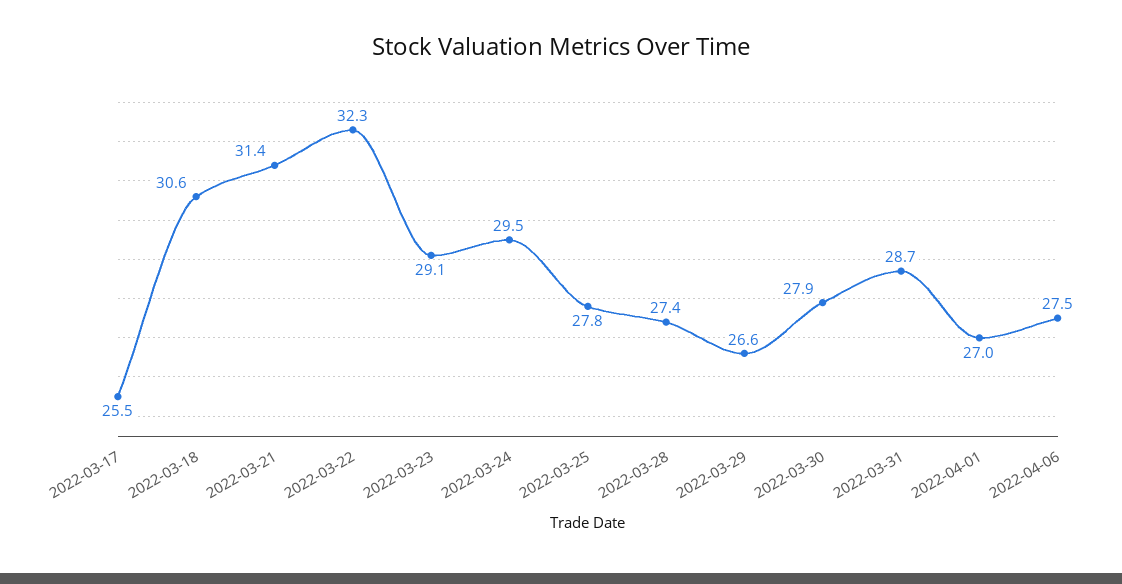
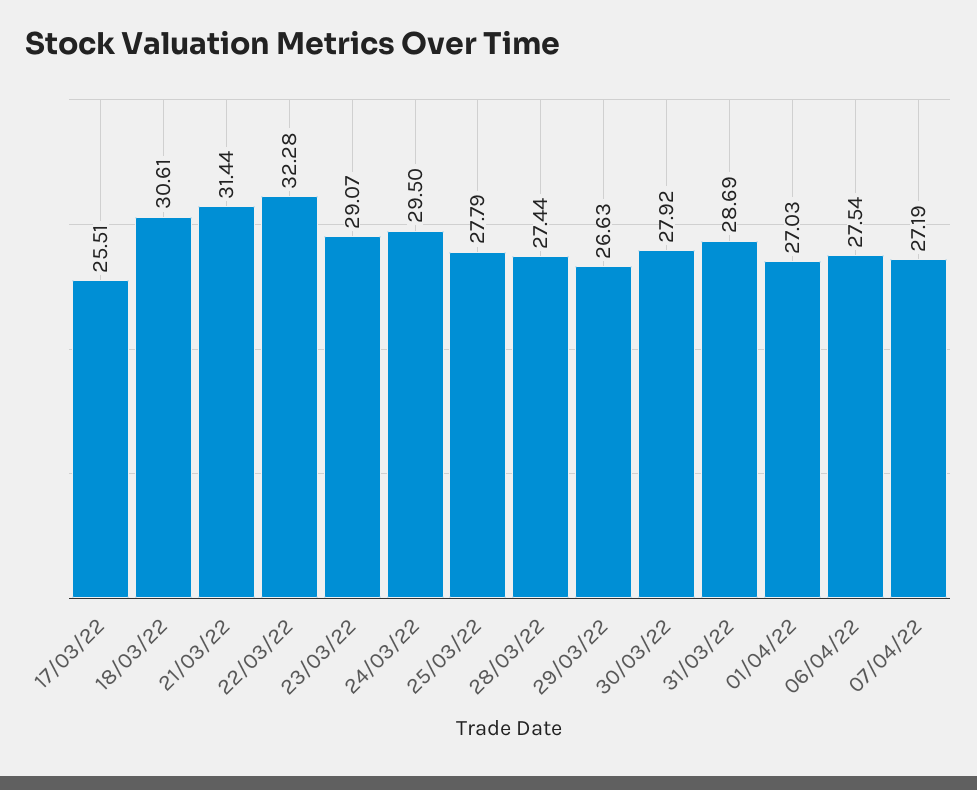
07/04/22: none -> 27.19

